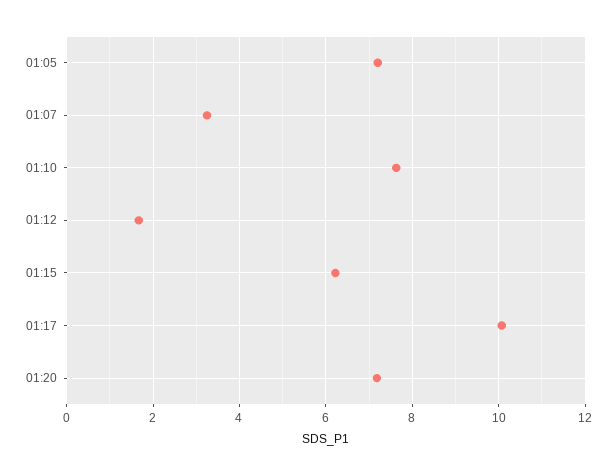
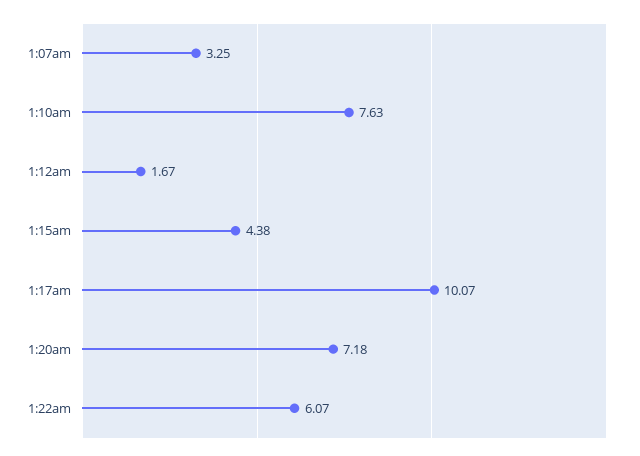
01:05: 7.2 -> none
01:15: 6.2 -> 4.38
1:22am: none -> 6.07

